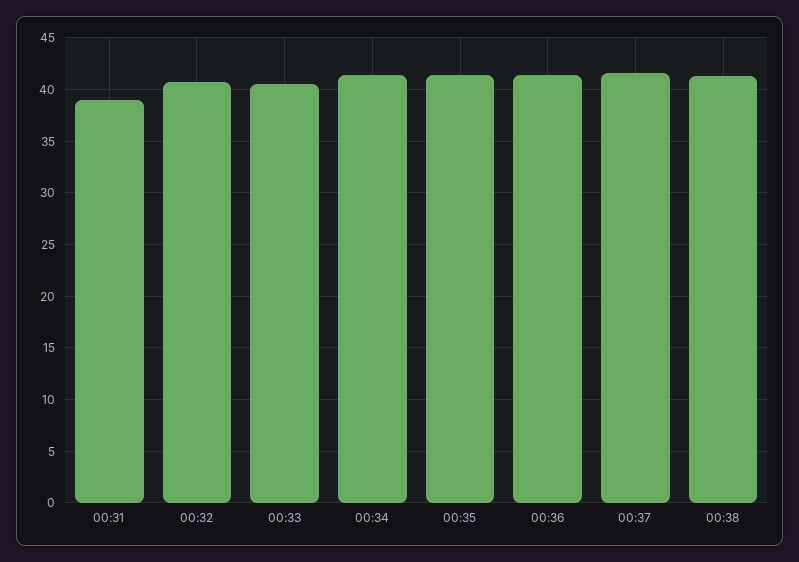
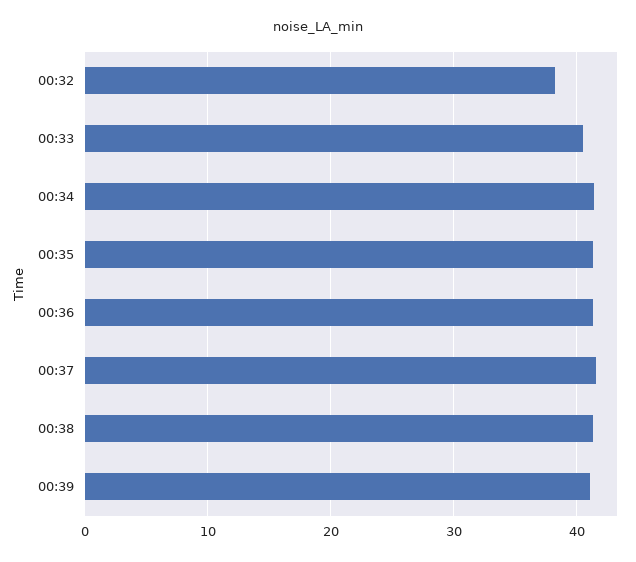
00:31: 39 -> none
00:32: 41 -> 38
00:39: none -> 41

